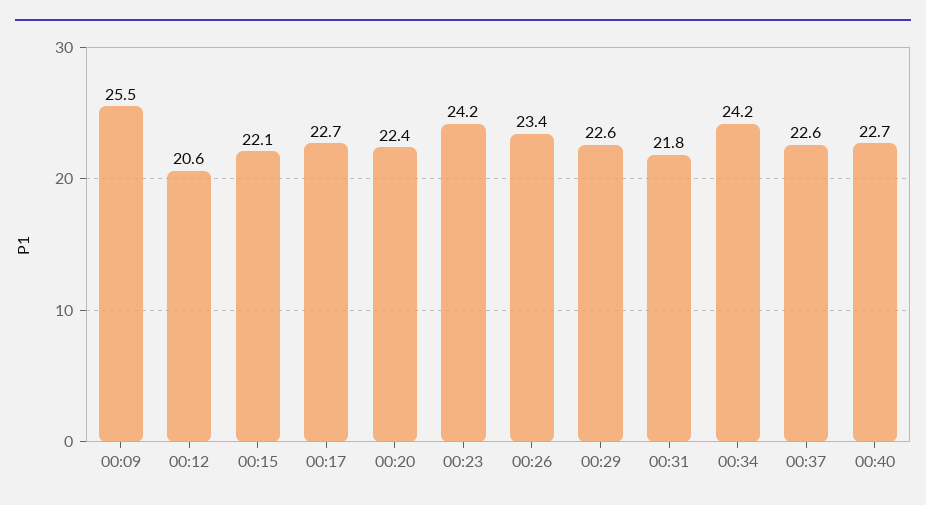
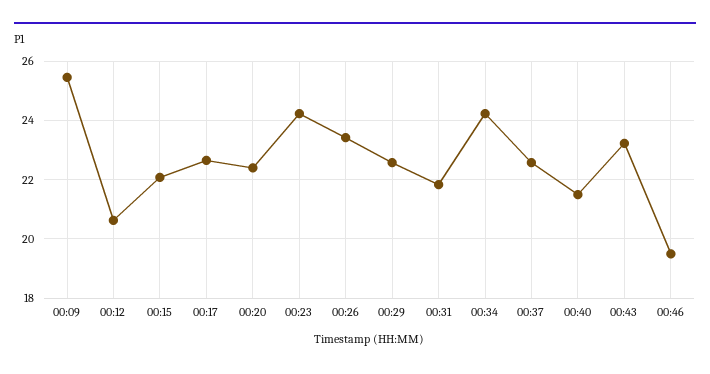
00:40: 22.7 -> 21.5
00:43: none -> 23.25
00:46: none -> 19.5

